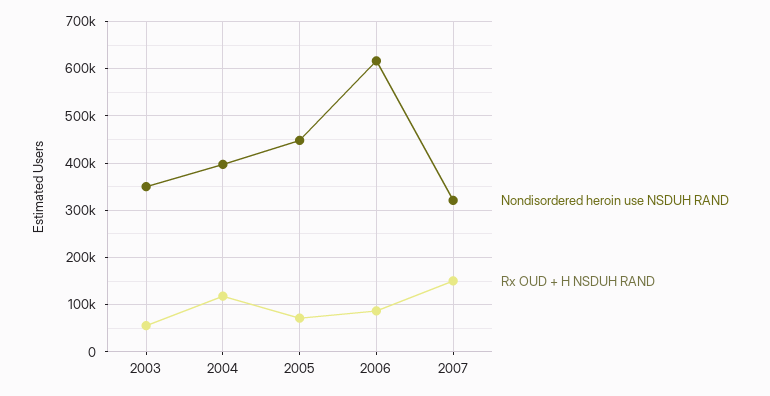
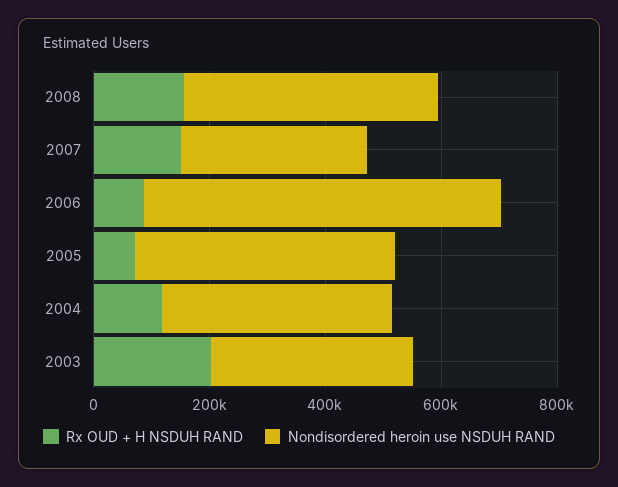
Rx OUD + H NSDUH RAND, 2003: 60000 -> 200000
Rx OUD + H NSDUH RAND, 2008: none -> 150000
Nondisordered heroin use NSDUH RAND, 2008: none -> 450000

